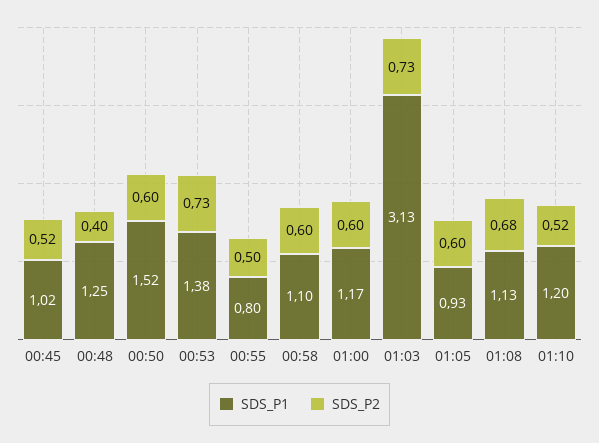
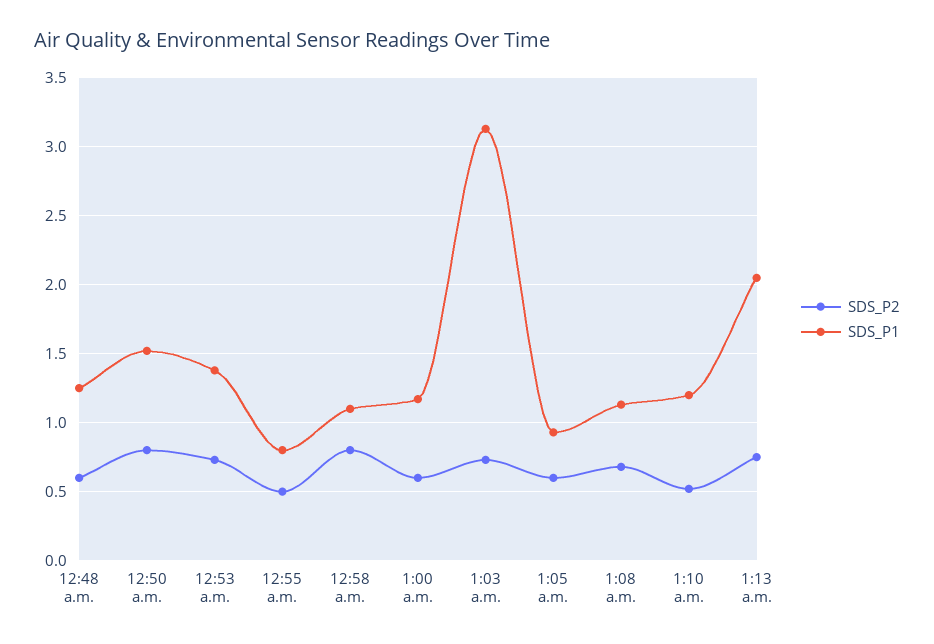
SDS_P1, 00:45: 1.02 -> none
SDS_P2, 00:45: 0.52 -> none
SDS_P2, 00:48: 0.4 -> 0.6
SDS_P2, 00:50: 0.6 -> 0.8
SDS_P2, 00:58: 0.6 -> 0.8
SDS_P2, 1:13 a.m.: none -> 0.75
SDS_P1, 1:13 a.m.: none -> 2.05

